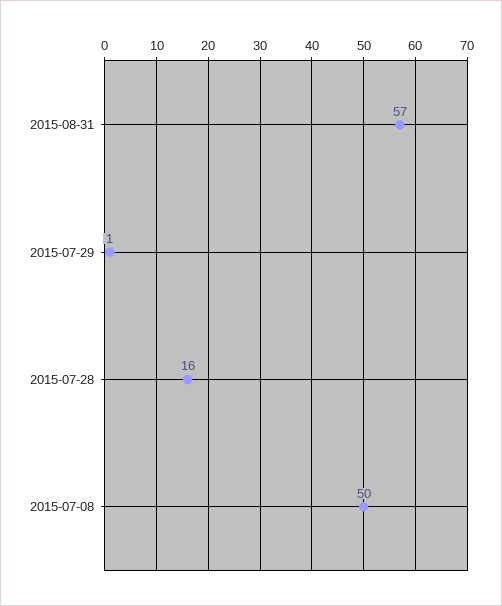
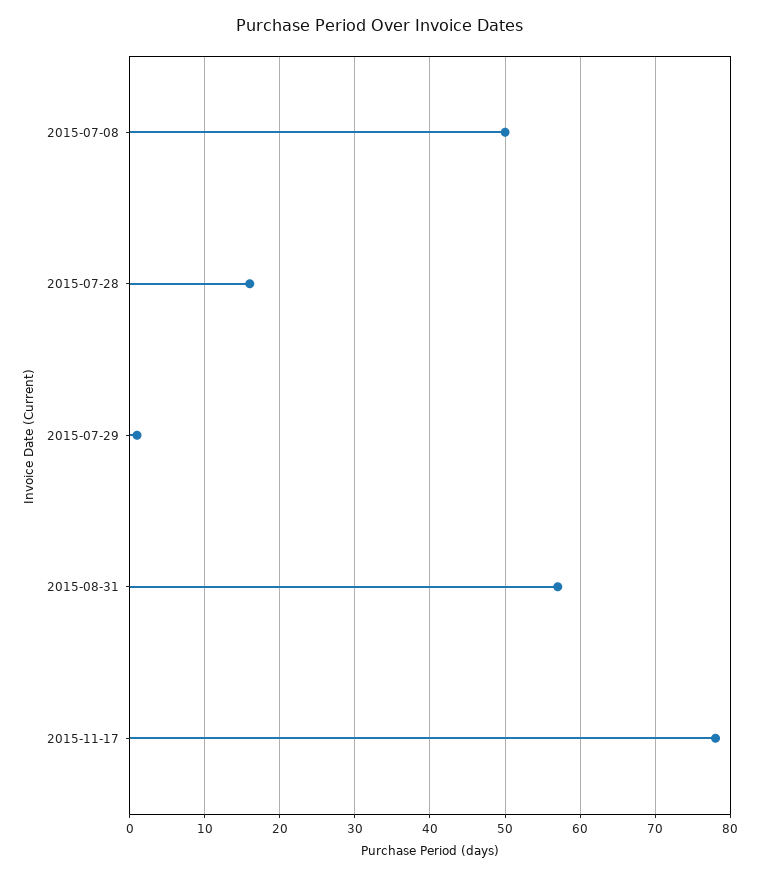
2015-11-17: none -> 78

